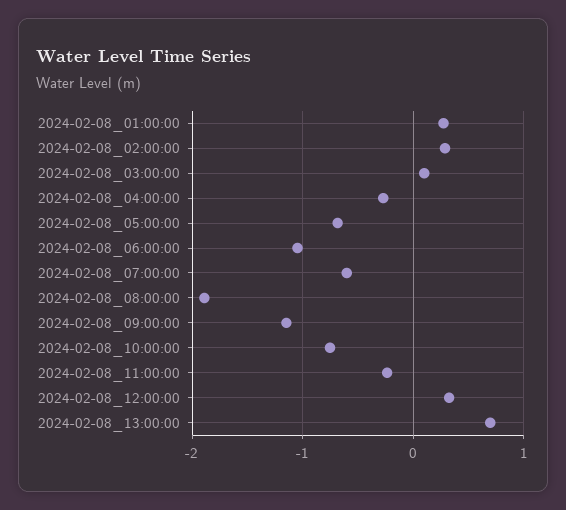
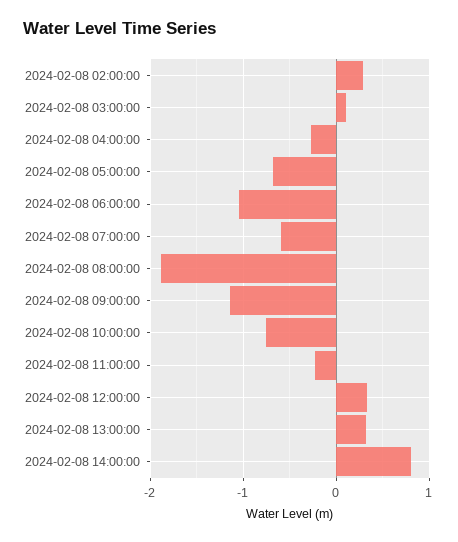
2024-02-08_01:00:00: 0.3 -> none
2024-02-08_13:00:00: 0.7 -> 0.3
2024-02-08 14:00:00: none -> 0.8

